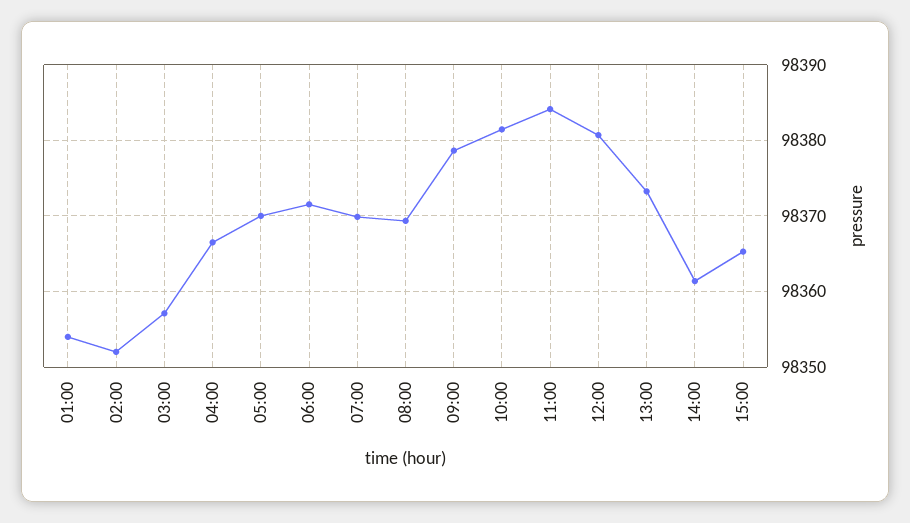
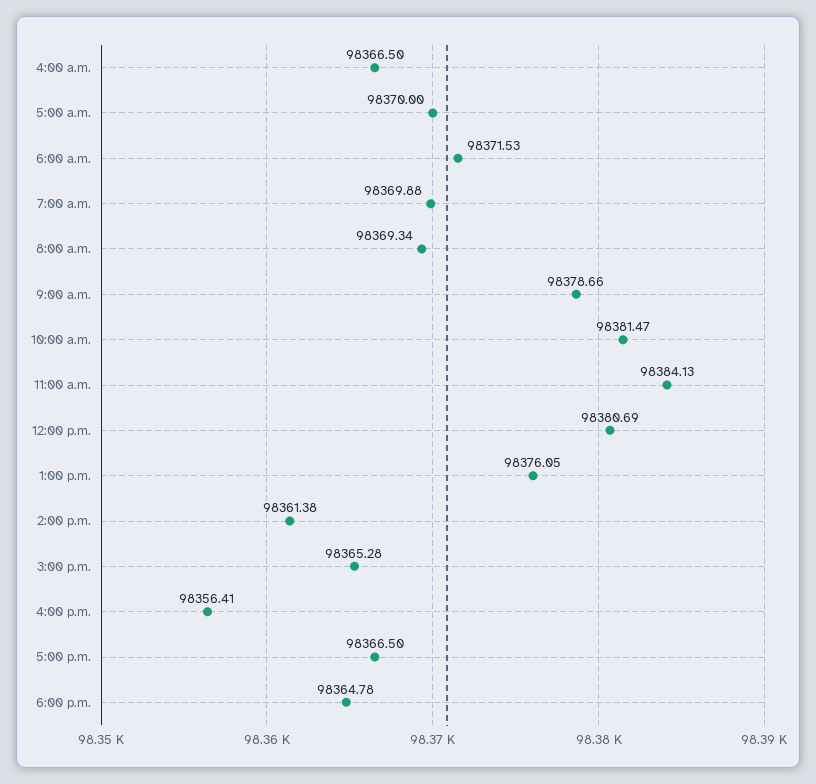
01:00: 98354 -> none
02:00: 98352 -> none
03:00: 98357 -> none
13:00: 98373 -> 98376.05
4:00 p.m.: none -> 98356.41
5:00 p.m.: none -> 98366.5
6:00 p.m.: none -> 98364.78

